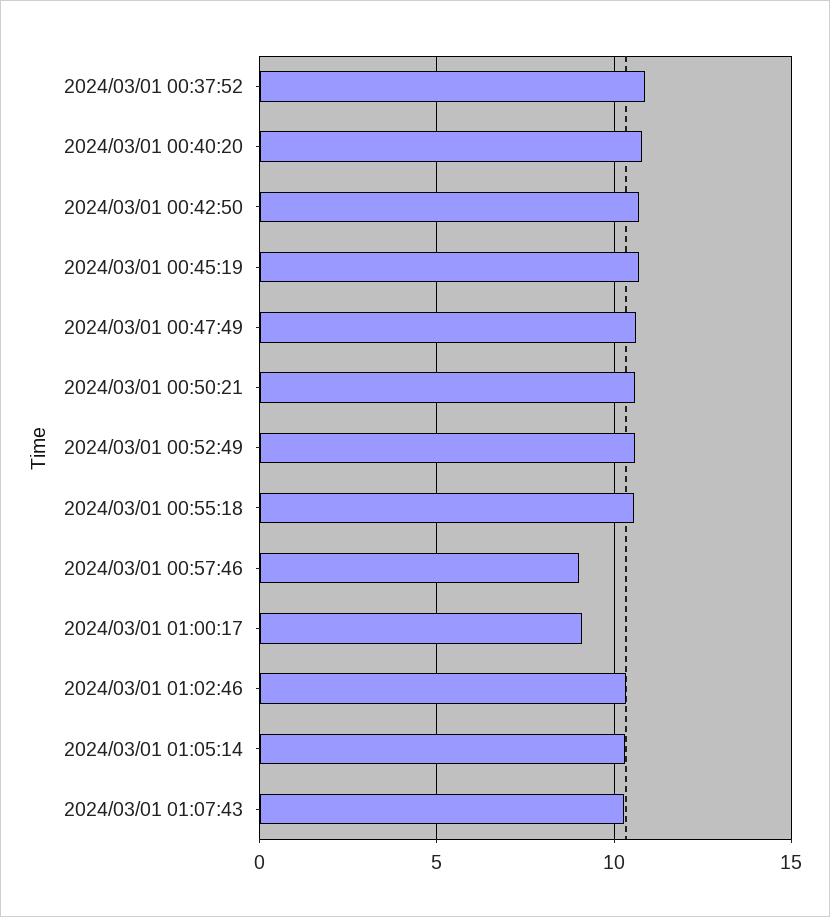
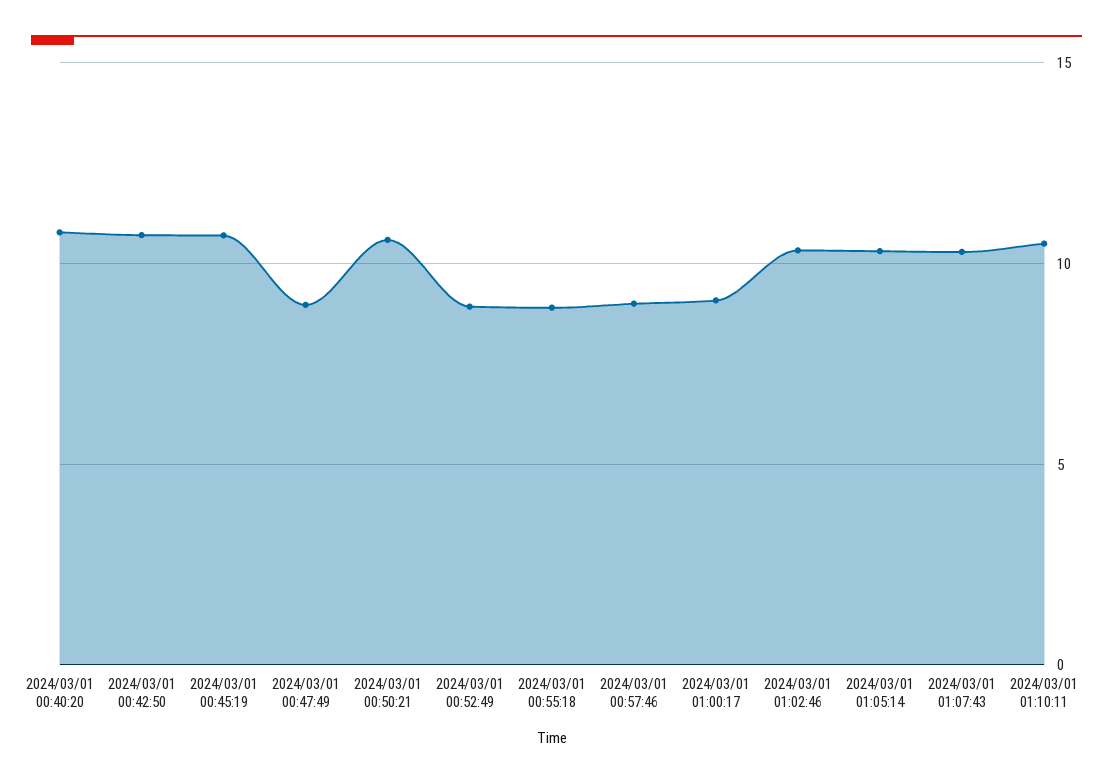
2024/03/01 00:37:52: 11 -> none
2024/03/01 00:47:49: 10.5 -> 9
2024/03/01 00:52:49: 10.5 -> 9
2024/03/01 00:55:18: 10.5 -> 9
2024/03/01 01:10:11: none -> 10.5

